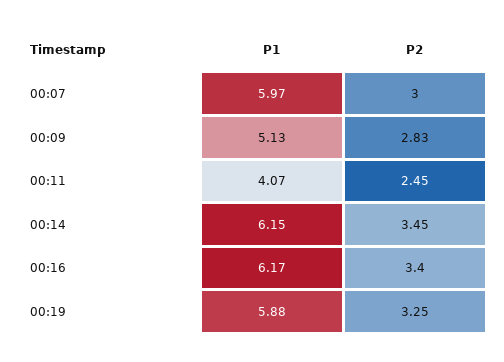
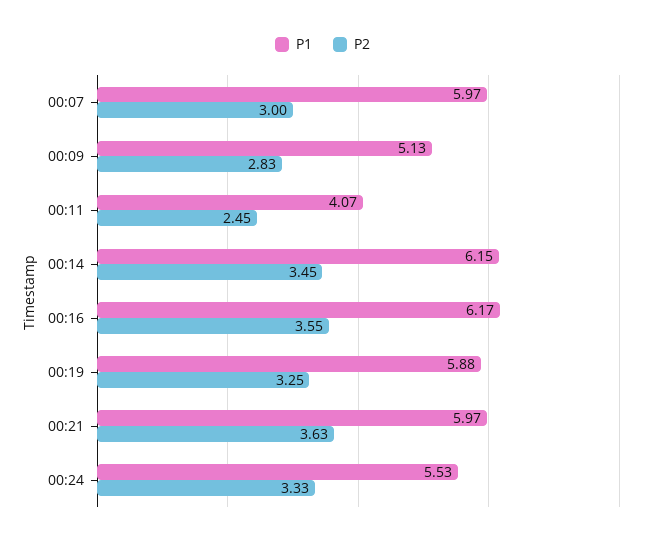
P2, 00:16: 3.4 -> 3.55
P1, 00:21: none -> 5.97
P2, 00:21: none -> 3.63
P1, 00:24: none -> 5.53
P2, 00:24: none -> 3.33

